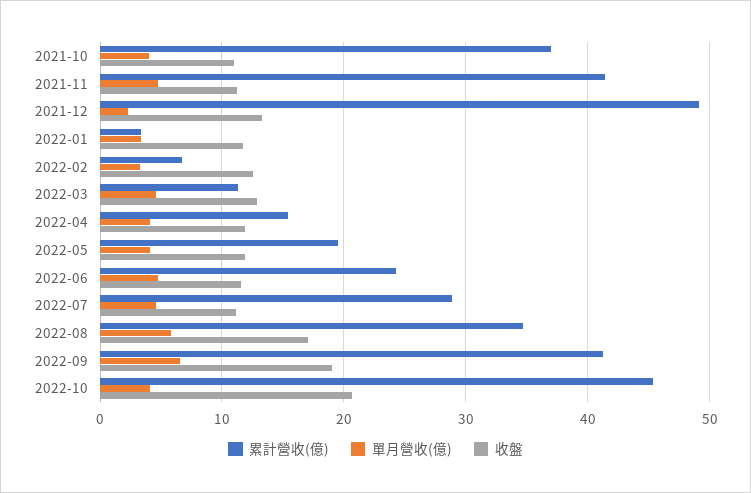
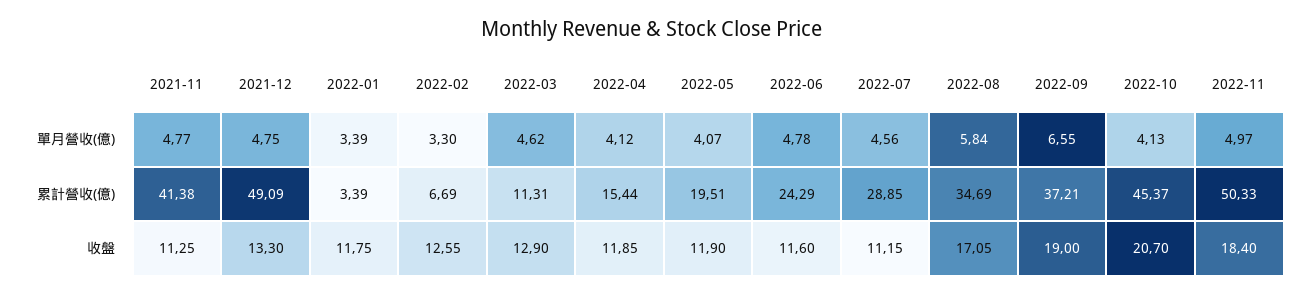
累計營收(億), 2021-10: 37 -> none
單月營收(億), 2021-10: 4 -> none
收盤, 2021-10: 11 -> none
單月營收(億), 2021-12: 2 -> 4.75
累計營收(億), 2022-09: 41 -> 37.21
單月營收(億), 2022-11: none -> 4.97
累計營收(億), 2022-11: none -> 50.33
收盤, 2022-11: none -> 18.4

